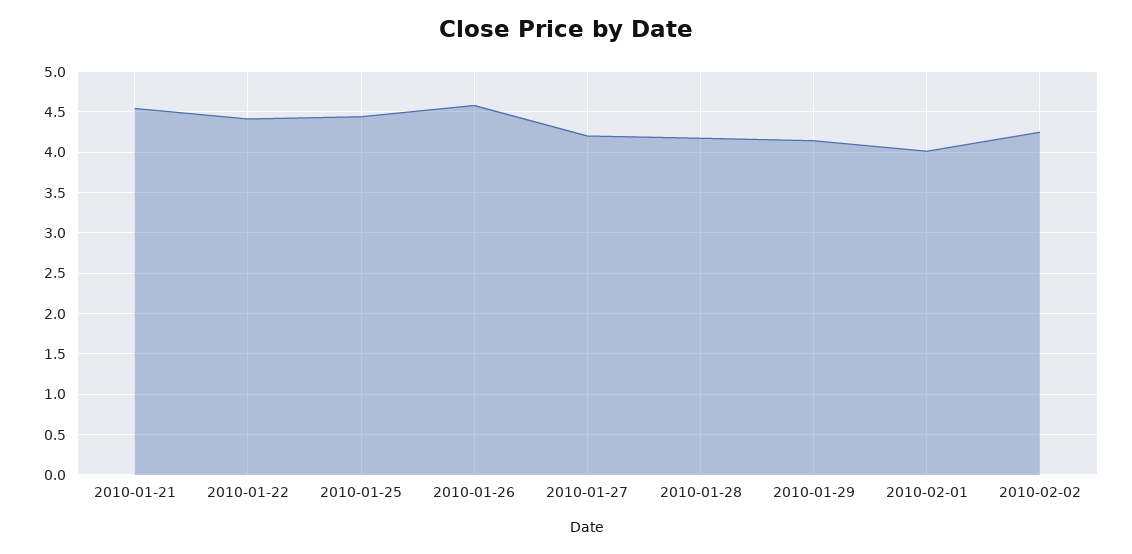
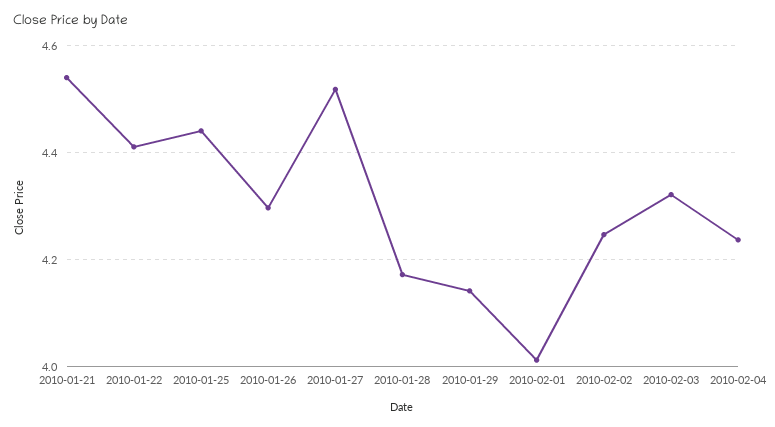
2010-01-26: 4.6 -> 4.3
2010-01-27: 4.2 -> 4.52
2010-02-03: none -> 4.32
2010-02-04: none -> 4.24

